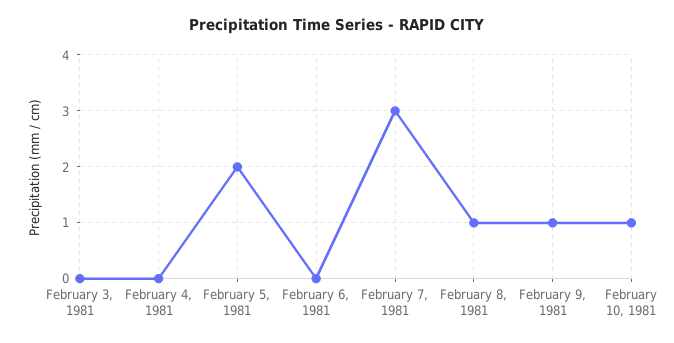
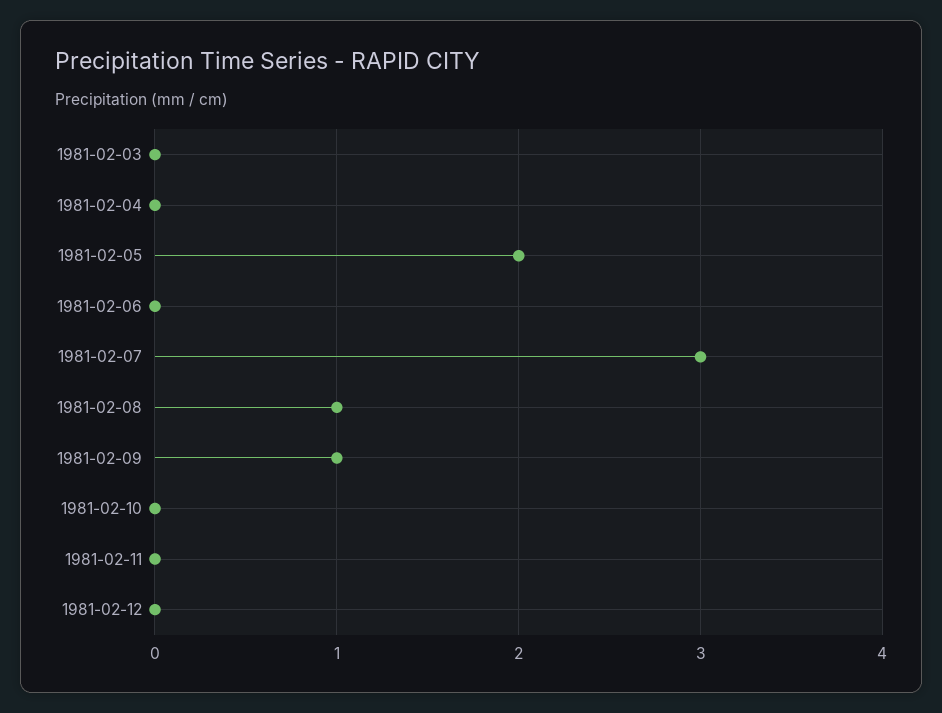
February 10, 1981: 1 -> 0
1981-02-11: none -> 0
1981-02-12: none -> 0

